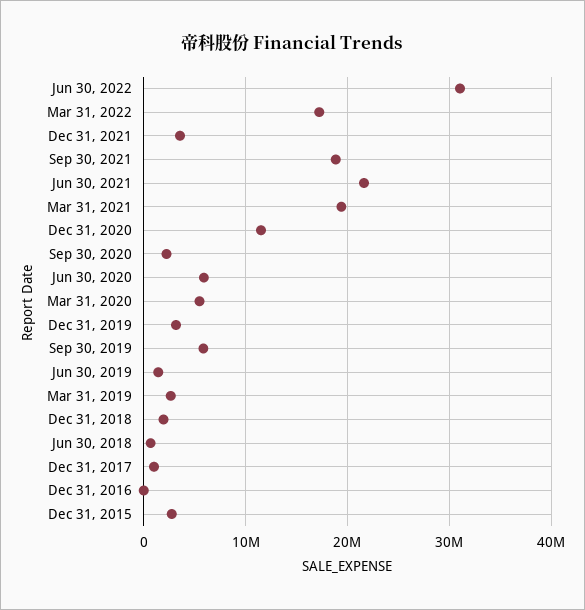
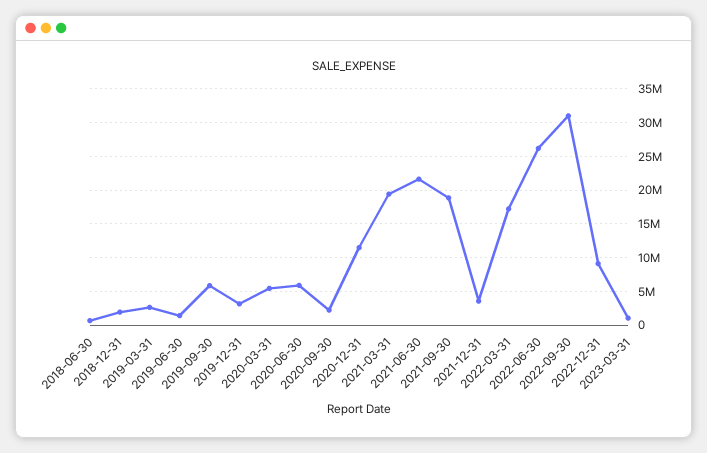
Jun 30, 2022: 31000000 -> 26000000
Dec 31, 2017: 1000000 -> none
Dec 31, 2016: 0 -> none
Dec 31, 2015: 3000000 -> none
2022-09-30: none -> 31000000
2022-12-31: none -> 9000000
2023-03-31: none -> 1000000

